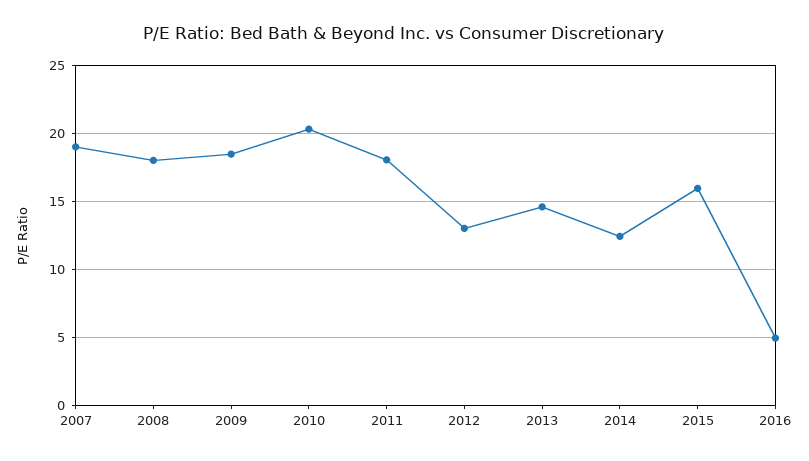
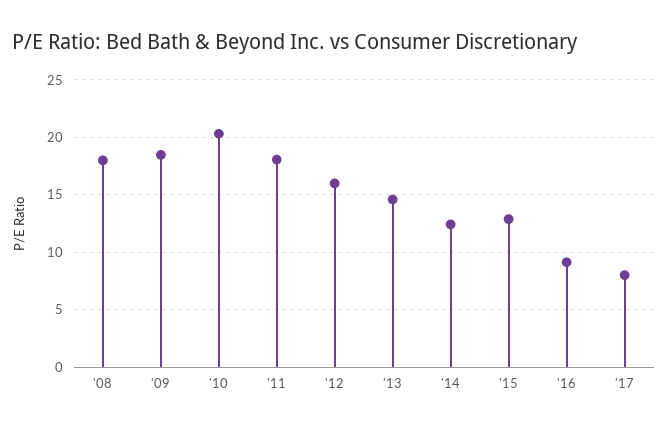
2007: 19 -> none
2012: 13 -> 16
2015: 16 -> 13
2016: 5 -> 9
'17: none -> 8

